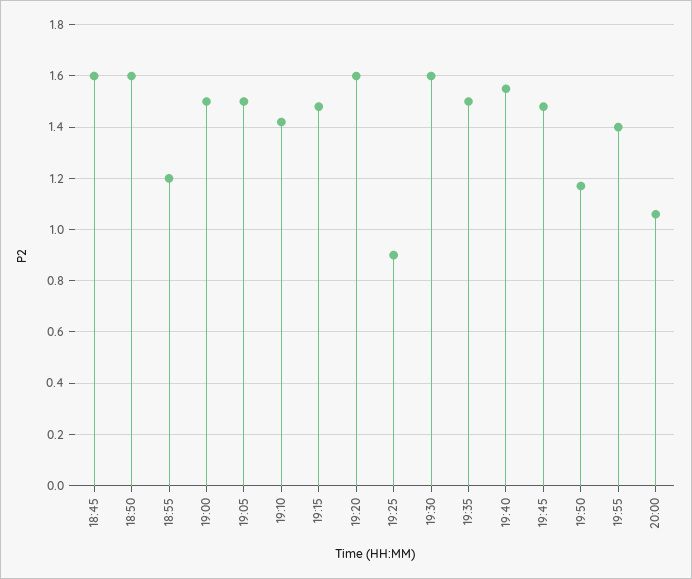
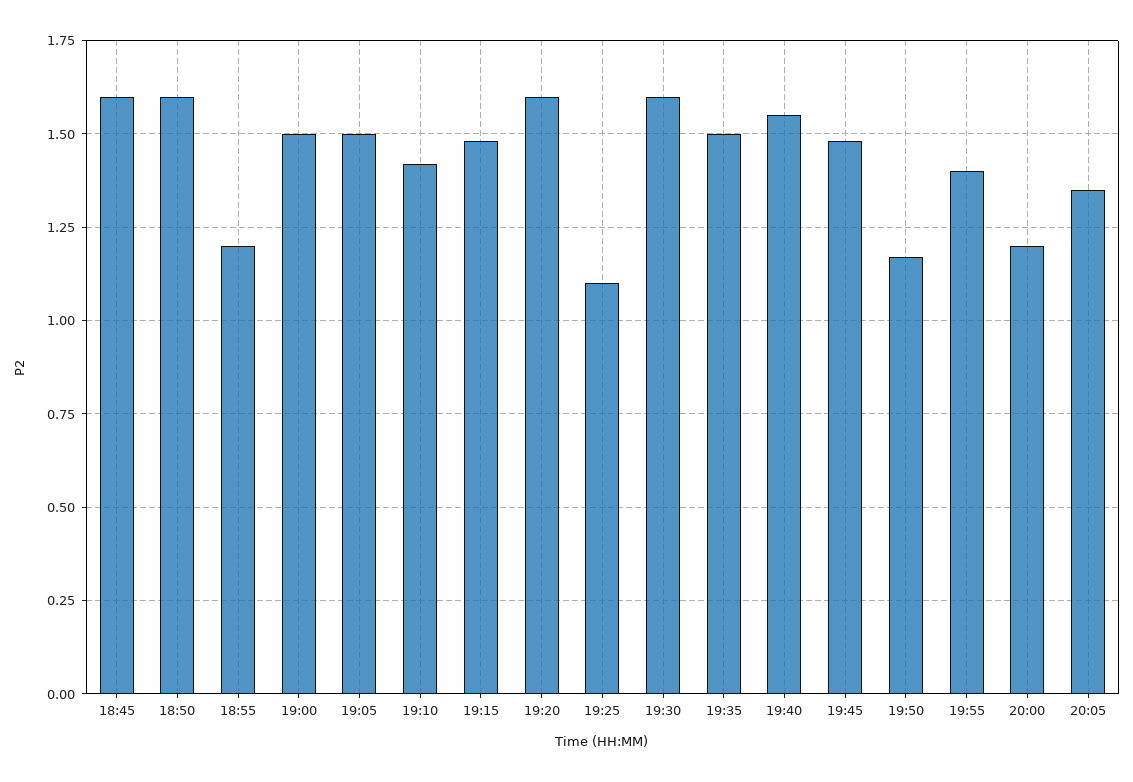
19:25: 0.9 -> 1.1
20:00: 1.05 -> 1.2
20:05: none -> 1.35

